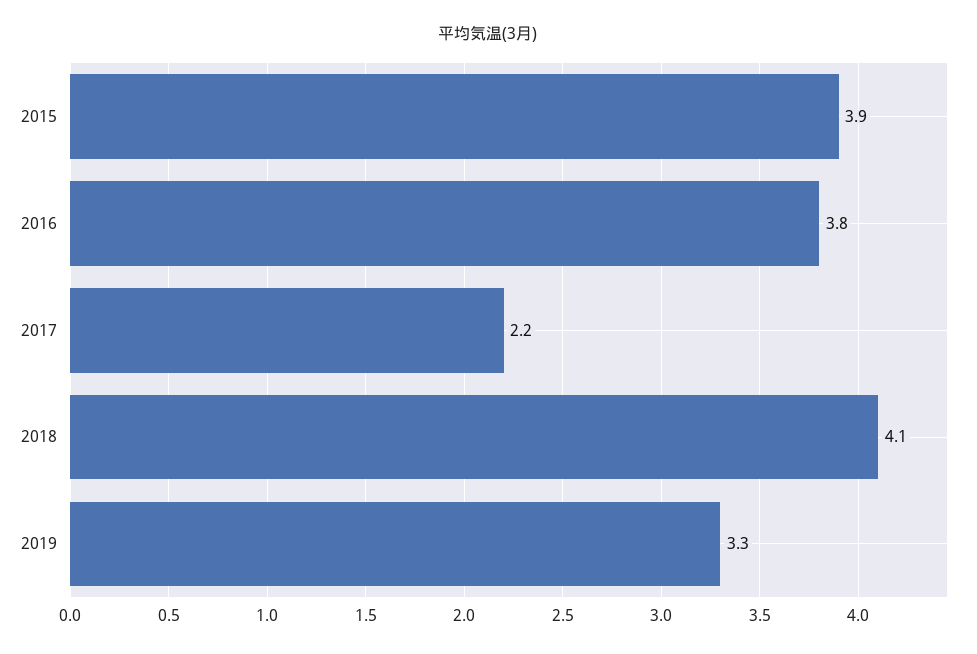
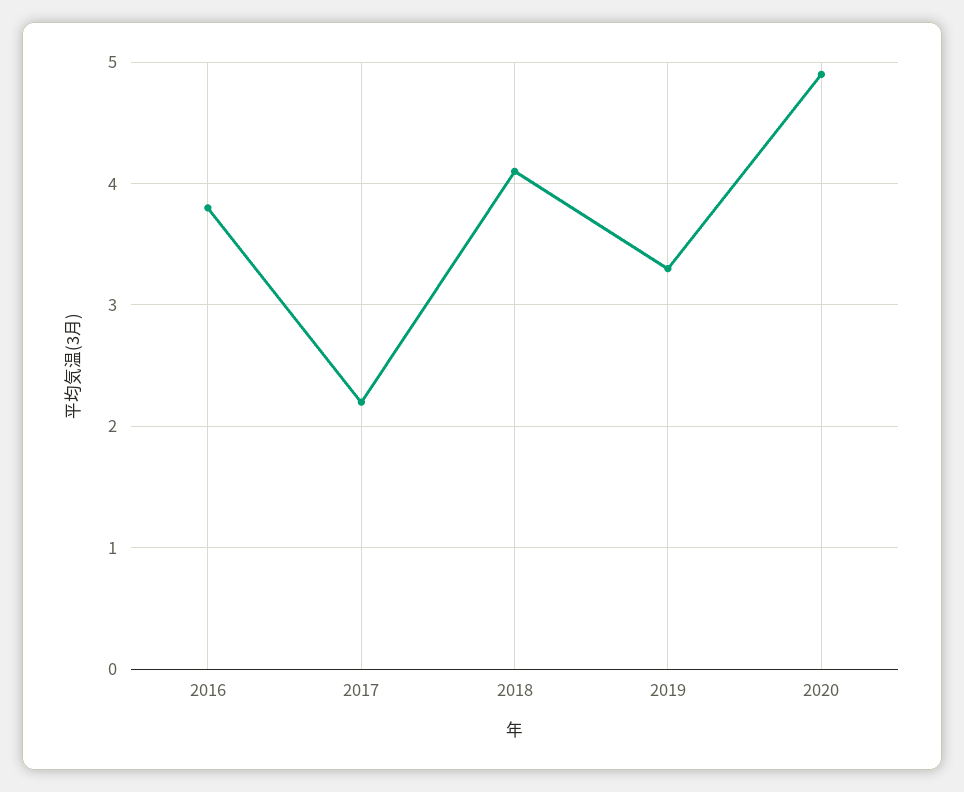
2015: 3.9 -> none
2020: none -> 4.9

